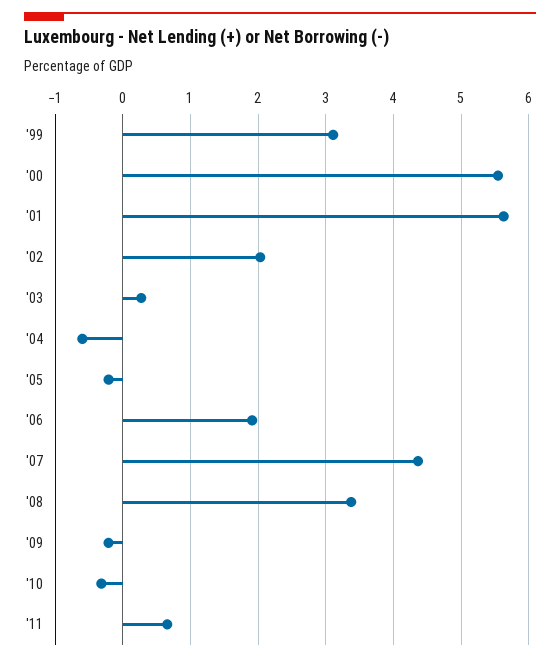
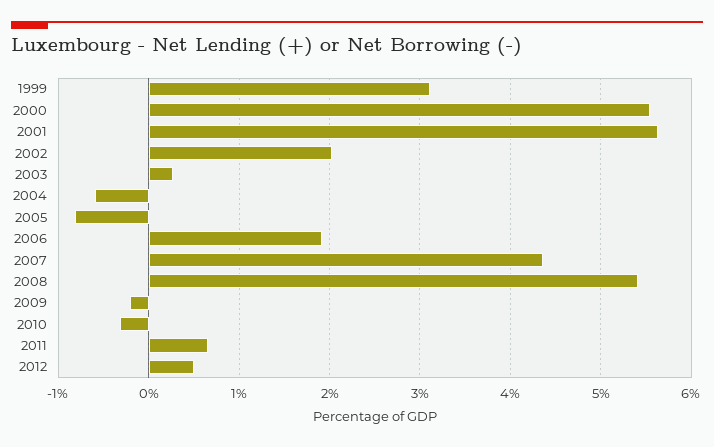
'05: -0.2 -> -0.8
'08: 3.4 -> 5.4
2012: none -> 0.5

